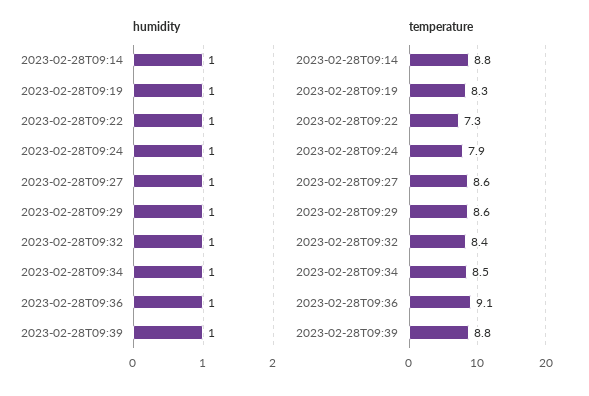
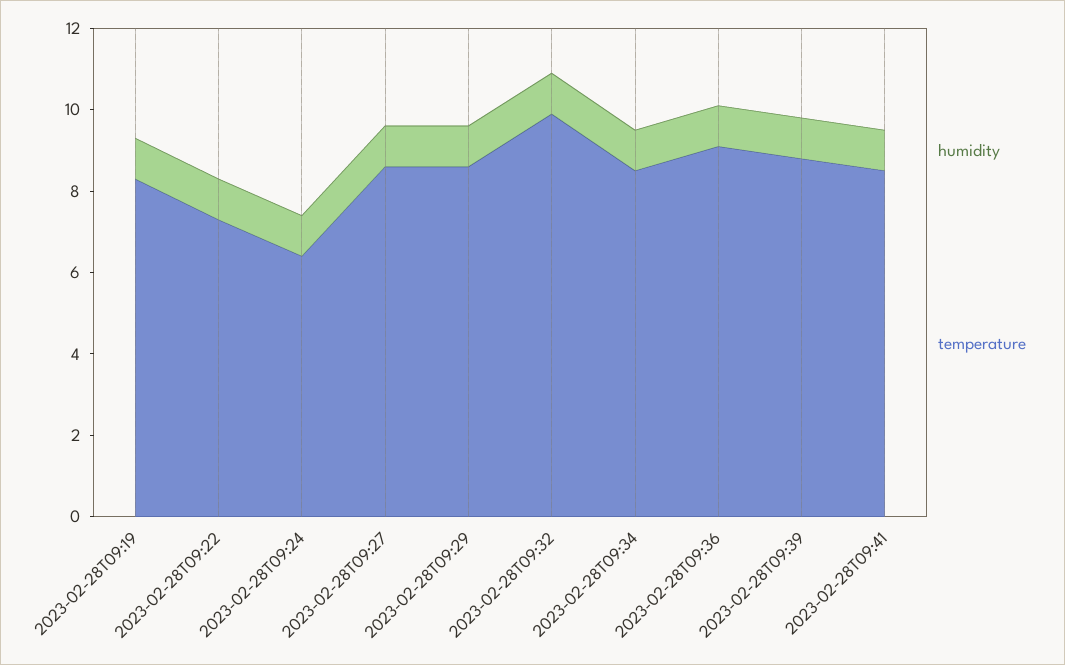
humidity, 2023-02-28T09:14: 1 -> none
temperature, 2023-02-28T09:14: 8.8 -> none
temperature, 2023-02-28T09:24: 7.9 -> 6.5
temperature, 2023-02-28T09:32: 8.4 -> 10
humidity, 2023-02-28T09:41: none -> 1
temperature, 2023-02-28T09:41: none -> 8.5

